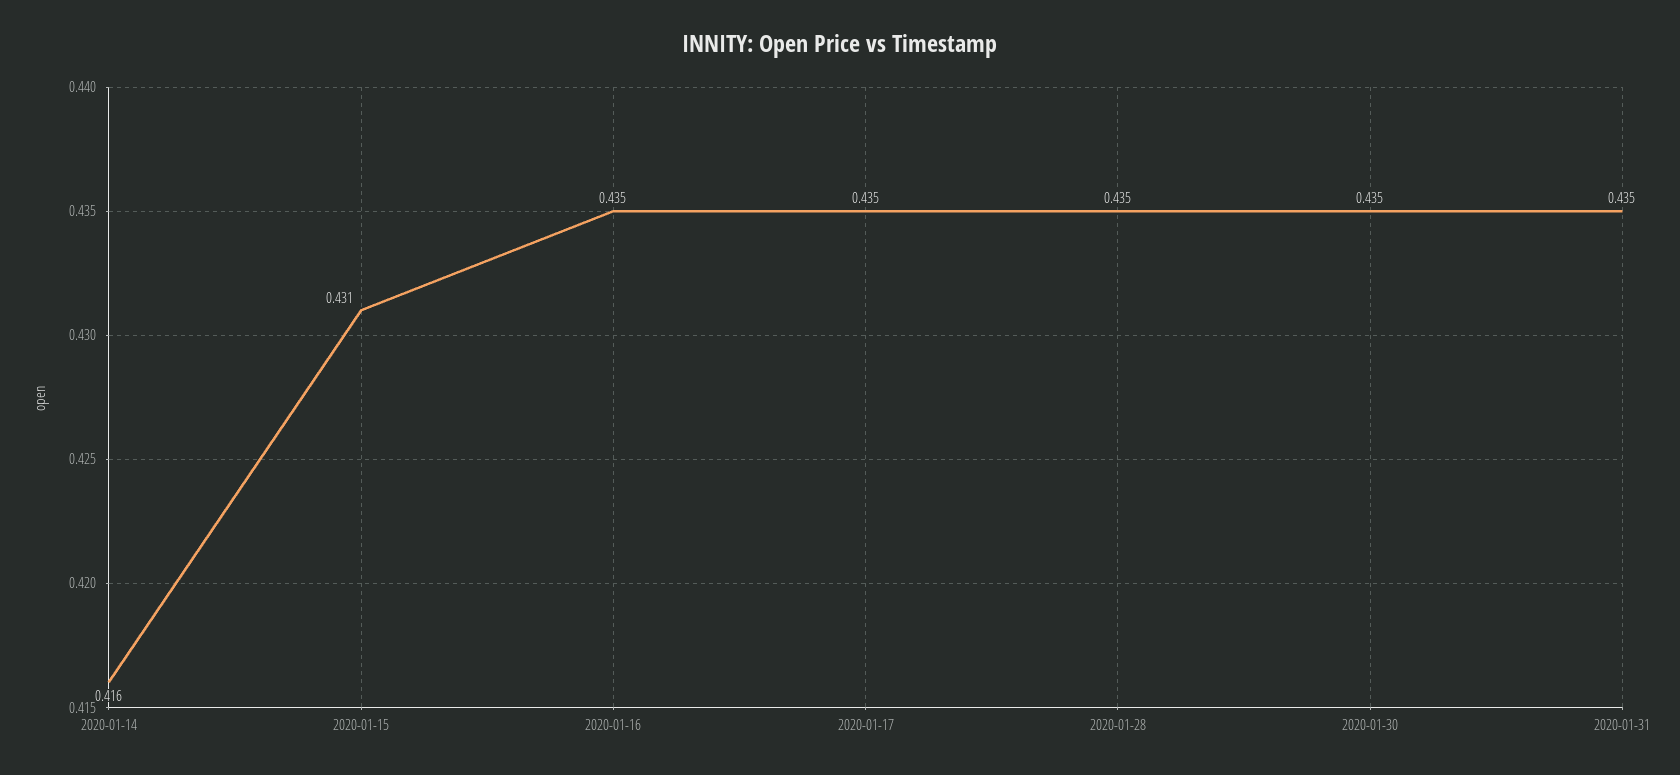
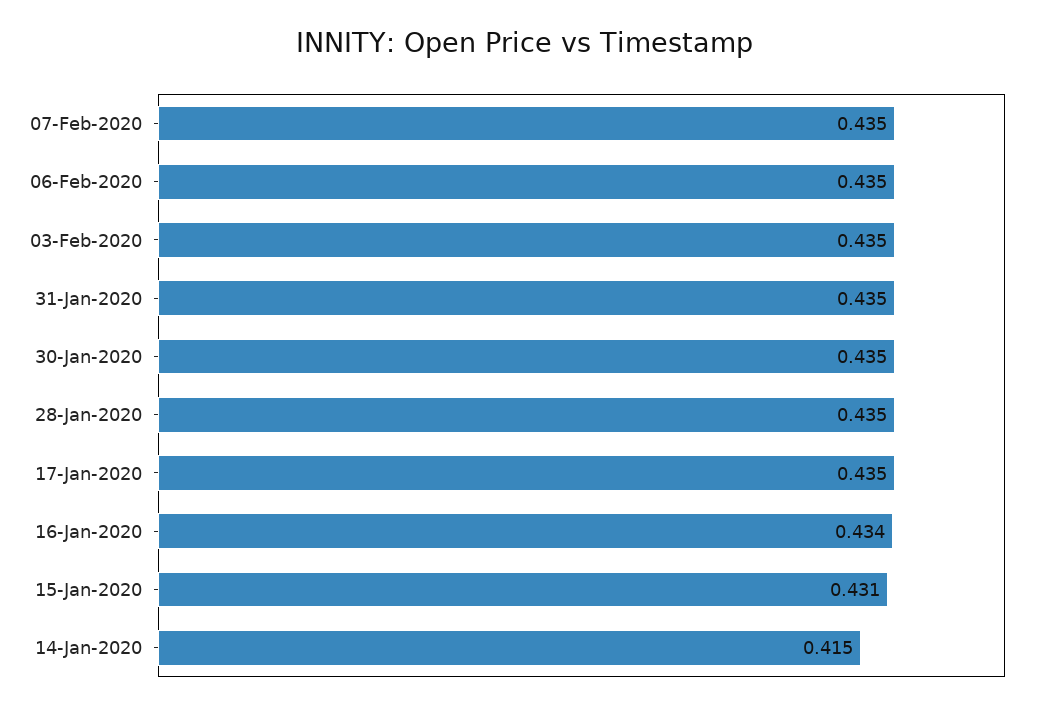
2020-01-14: 0.416 -> 0.415
2020-01-16: 0.435 -> 0.434
07-Feb-2020: none -> 0.435
06-Feb-2020: none -> 0.435
03-Feb-2020: none -> 0.435

